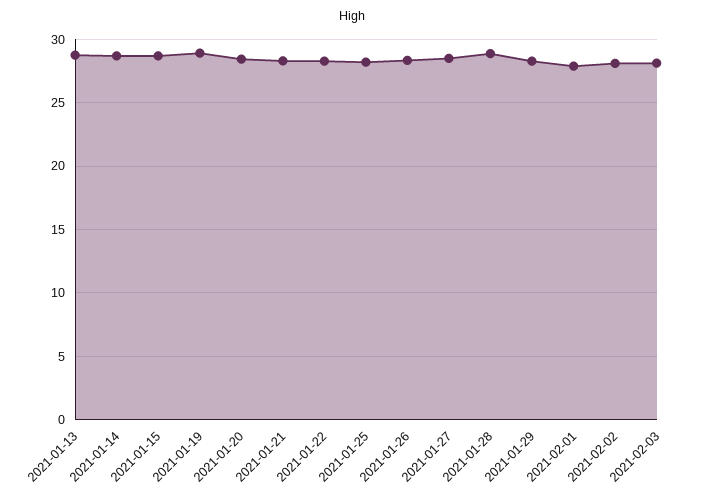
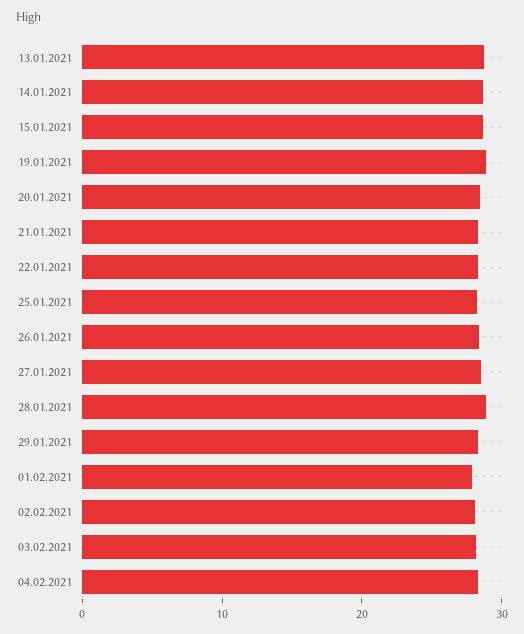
04.02.2021: none -> 28

